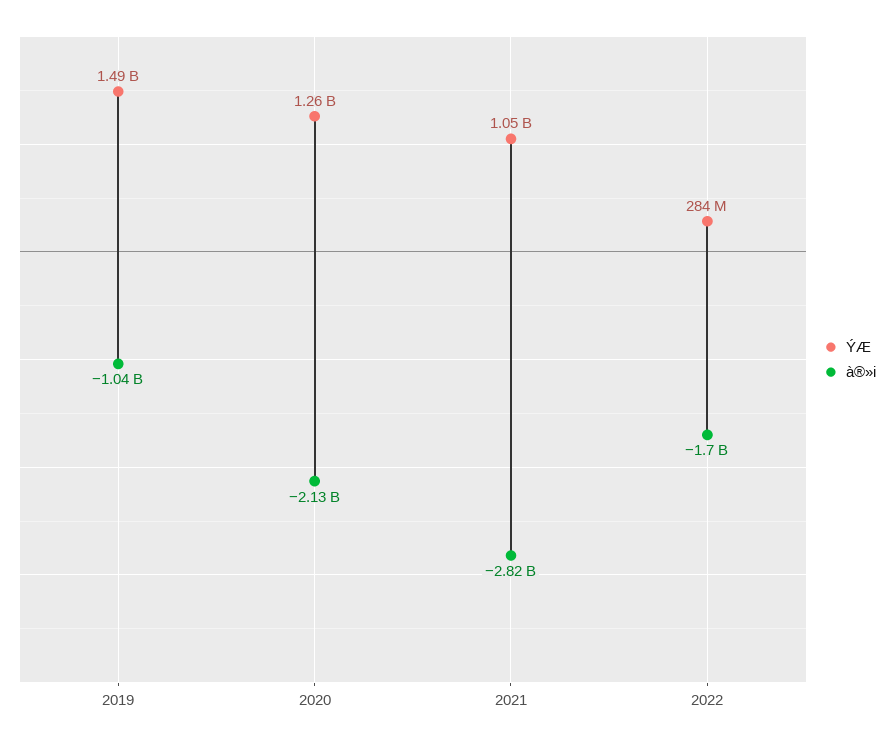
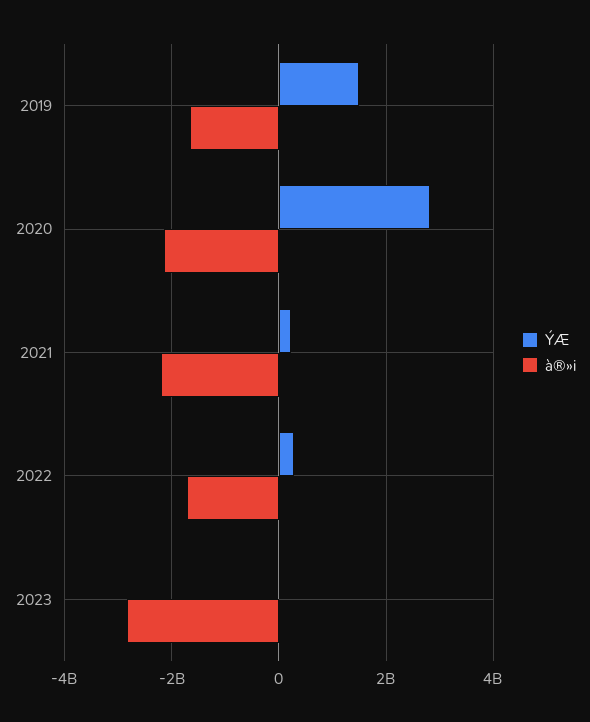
à®»i, 2019: -1040000000 -> -1600000000
ÝÆ, 2020: 1260000000 -> 2800000000
ÝÆ, 2021: 1050000000 -> 200000000
à®»i, 2021: -2820000000 -> -2200000000
ÝÆ, 2023: none -> 0
à®»i, 2023: none -> -2800000000

